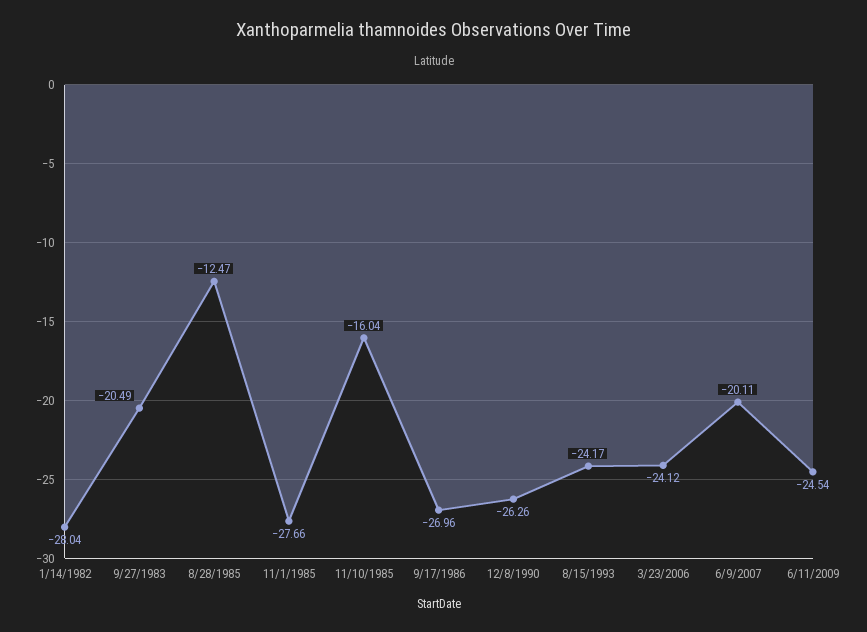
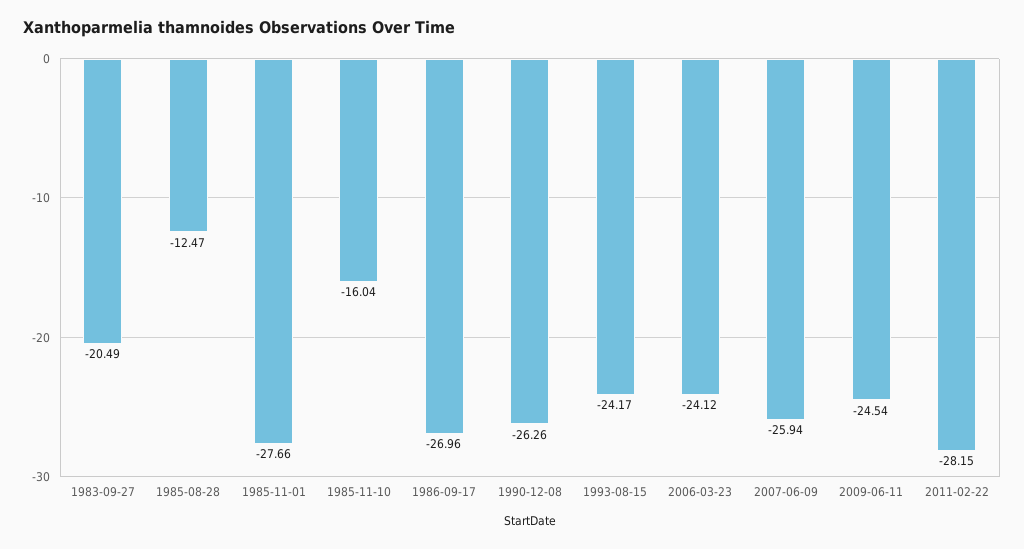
1/14/1982: -28.04 -> none
6/9/2007: -20.11 -> -25.94
2011-02-22: none -> -28.15

